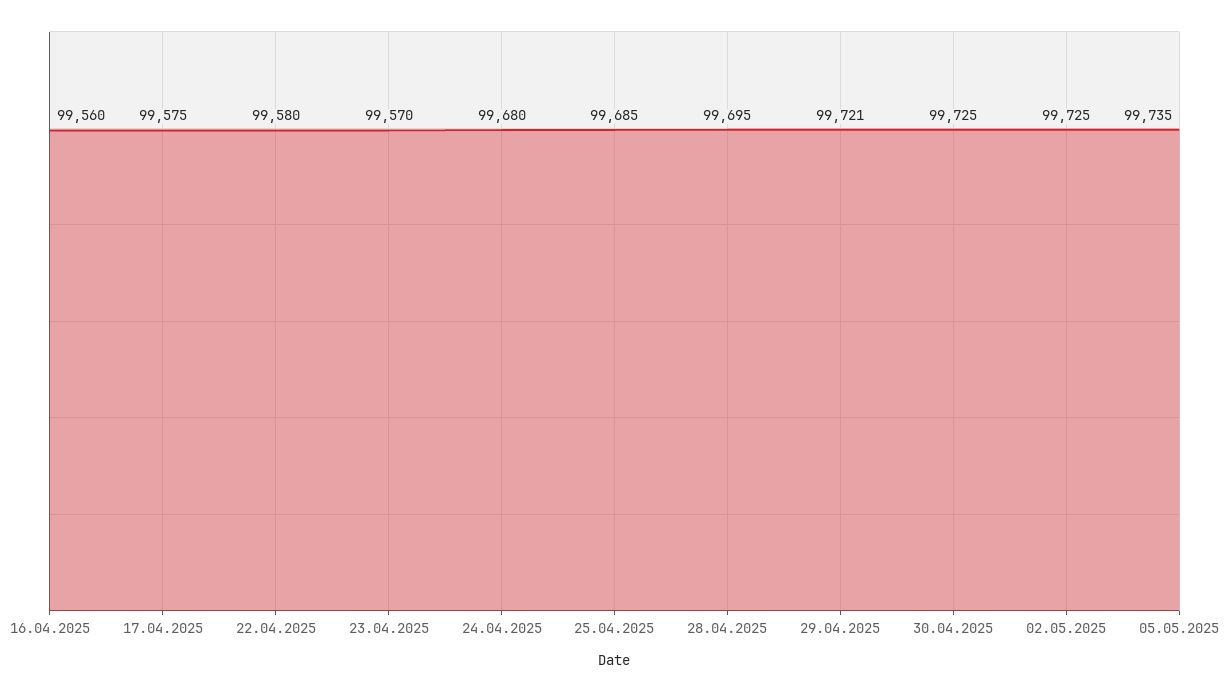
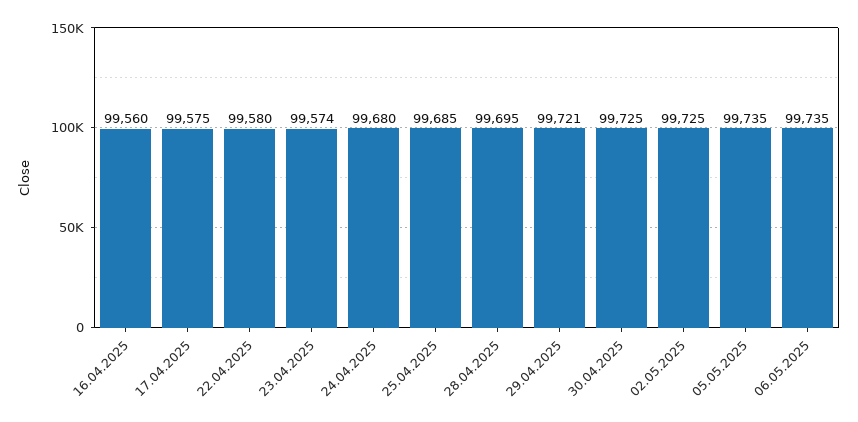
23.04.2025: 99570 -> 99574
06.05.2025: none -> 99735

